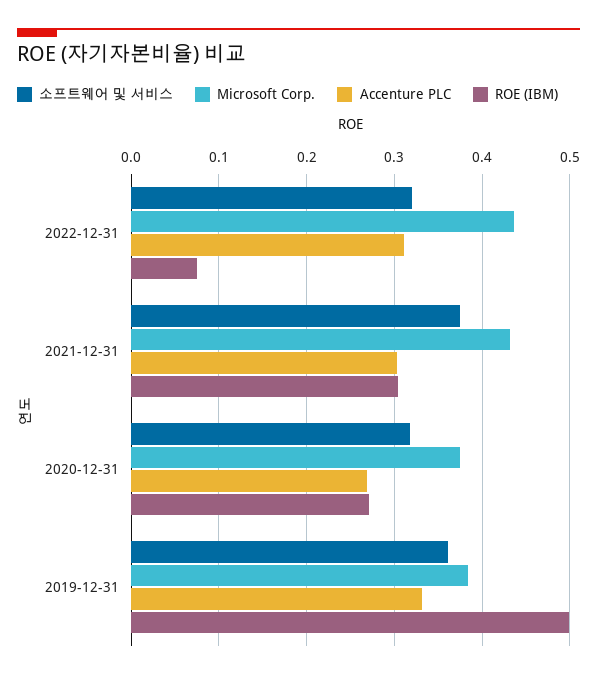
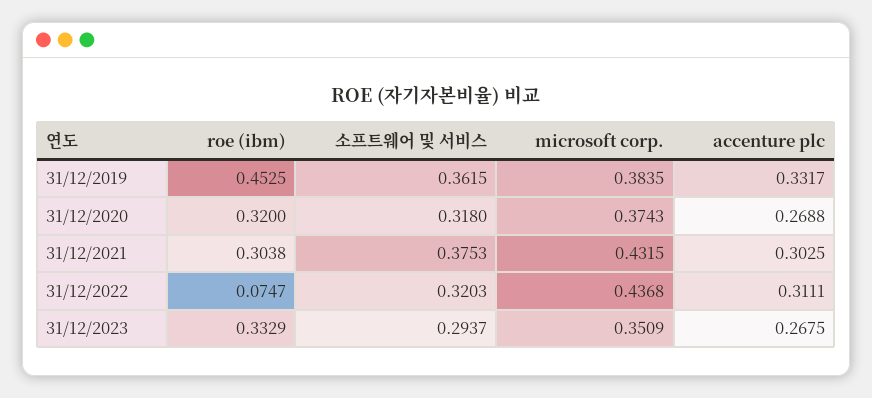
ROE (IBM), 2020-12-31: 0.27 -> 0.32
ROE (IBM), 2019-12-31: 0.5 -> 0.4525
ROE (IBM), 31/12/2023: none -> 0.3329
소프트웨어 및 서비스, 31/12/2023: none -> 0.2937
Microsoft Corp., 31/12/2023: none -> 0.3509
Accenture PLC, 31/12/2023: none -> 0.2675

